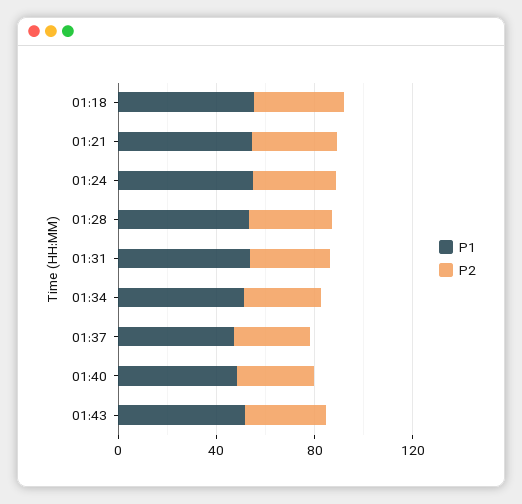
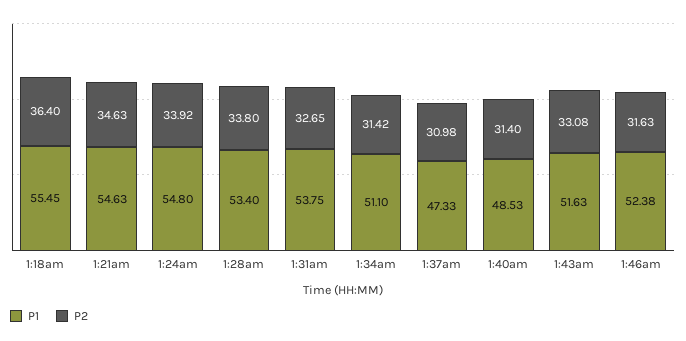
P1, 1:46am: none -> 52.38
P2, 1:46am: none -> 31.63

